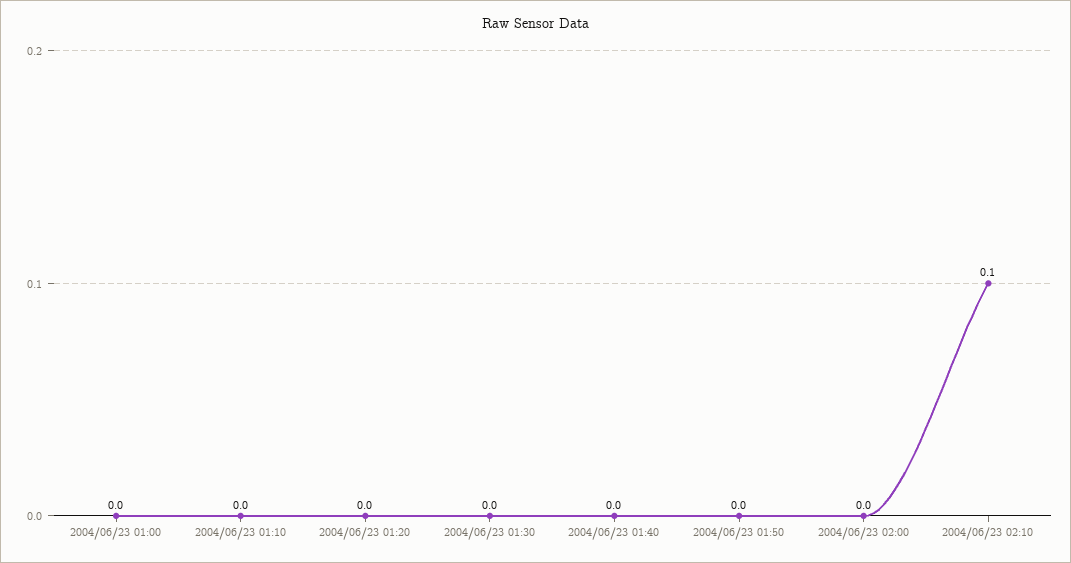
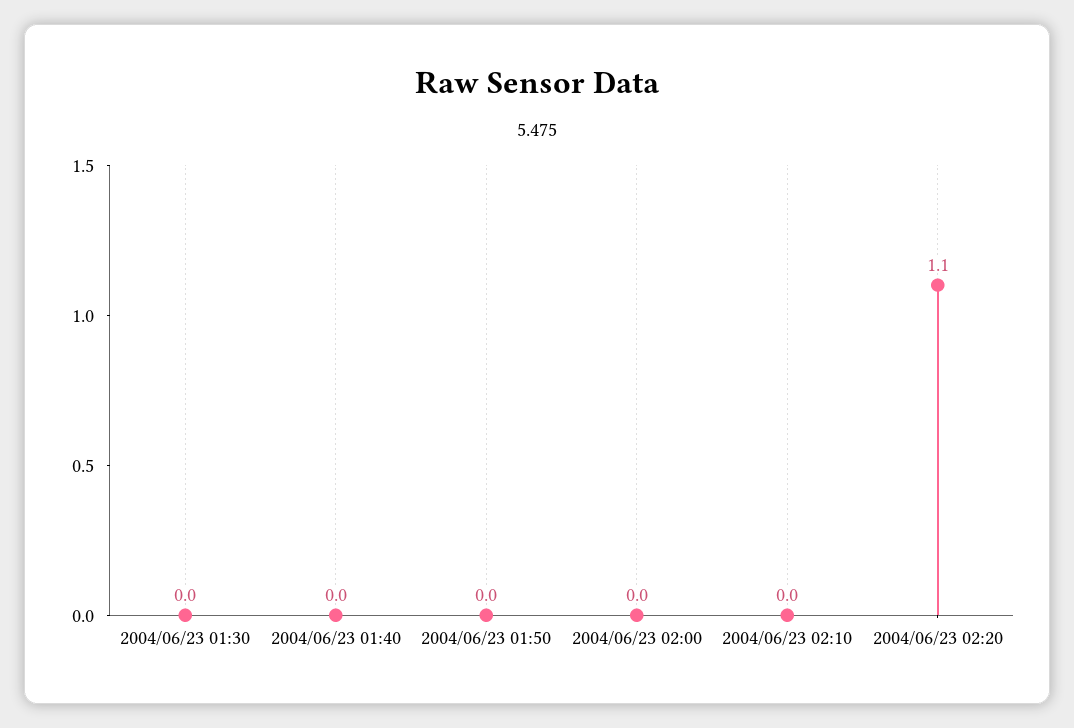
2004/06/23 01:00: 0 -> none
2004/06/23 01:10: 0 -> none
2004/06/23 01:20: 0 -> none
2004/06/23 02:10: 0.1 -> 0
2004/06/23 02:20: none -> 1.1

